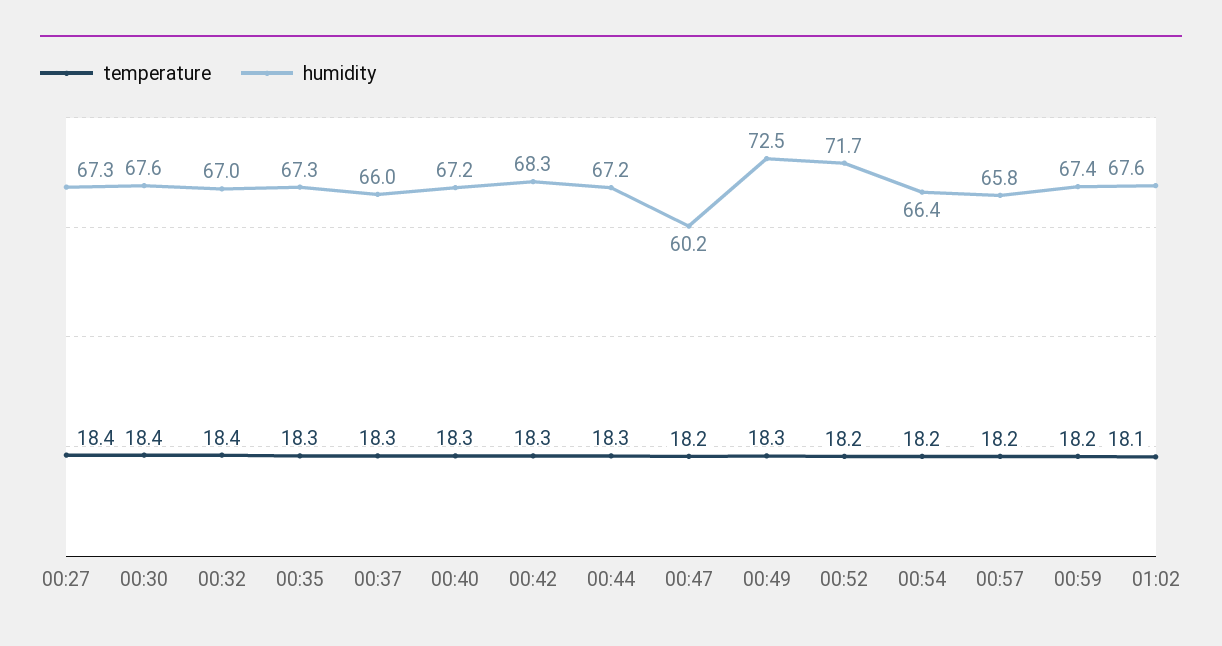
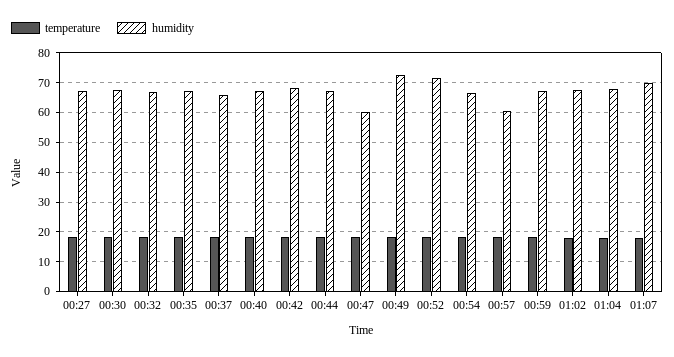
humidity, 00:57: 65.8 -> 60
temperature, 01:04: none -> 17.5
humidity, 01:04: none -> 67.5
temperature, 01:07: none -> 17.5
humidity, 01:07: none -> 70

